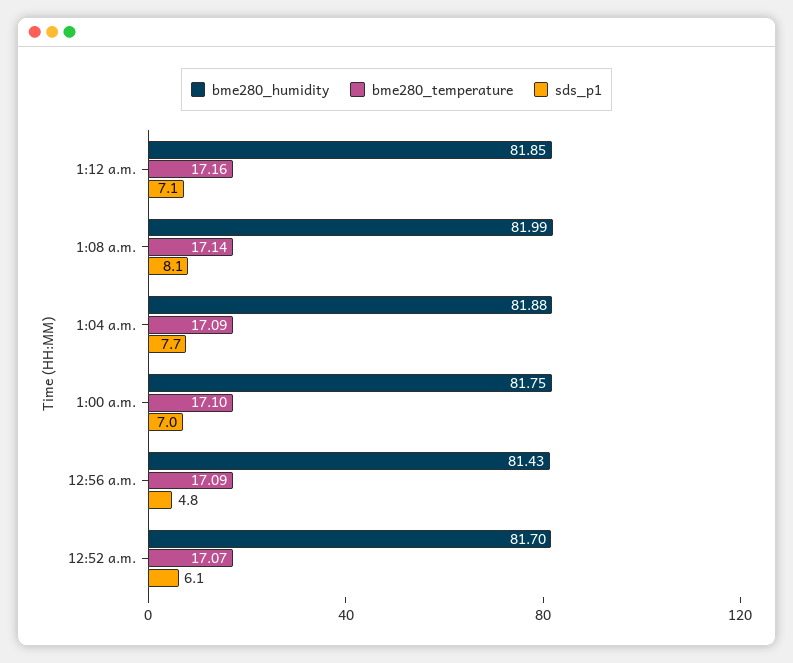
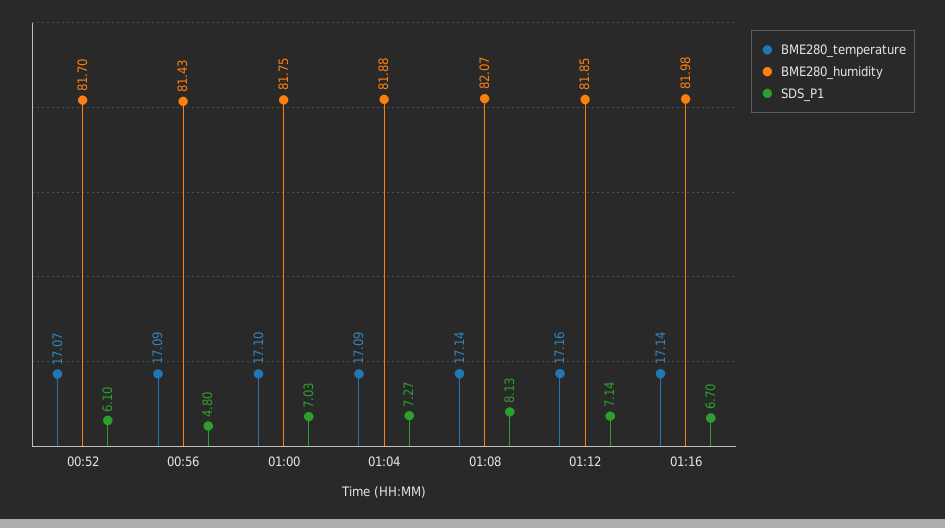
bme280_humidity, 1:08 a.m.: 81.99 -> 82.07
sds_p1, 1:04 a.m.: 7.7 -> 7.27
bme280_temperature, 01:16: none -> 17.14
bme280_humidity, 01:16: none -> 81.98
sds_p1, 01:16: none -> 6.7

